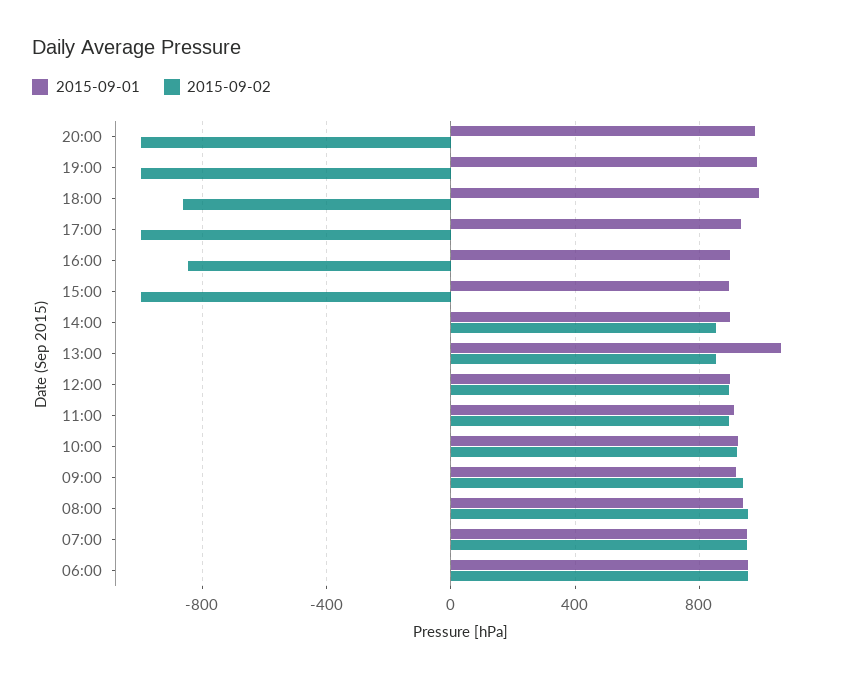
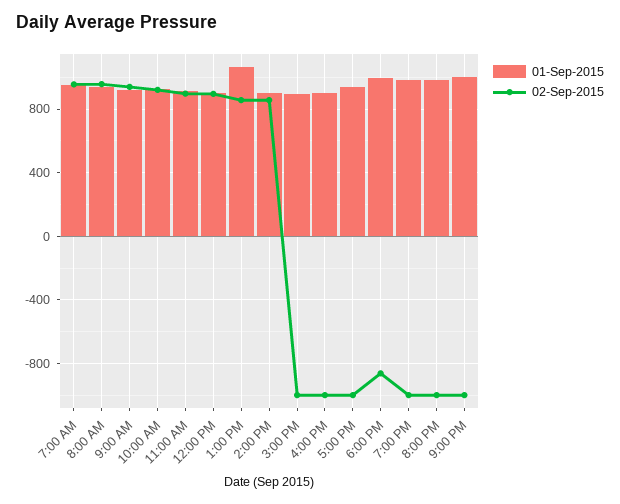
2015-09-02, 16:00: -850 -> -1000
2015-09-01, 06:00: 950 -> none
2015-09-02, 06:00: 950 -> none
2015-09-01, 9:00 PM: none -> 1000
2015-09-02, 9:00 PM: none -> -1000

